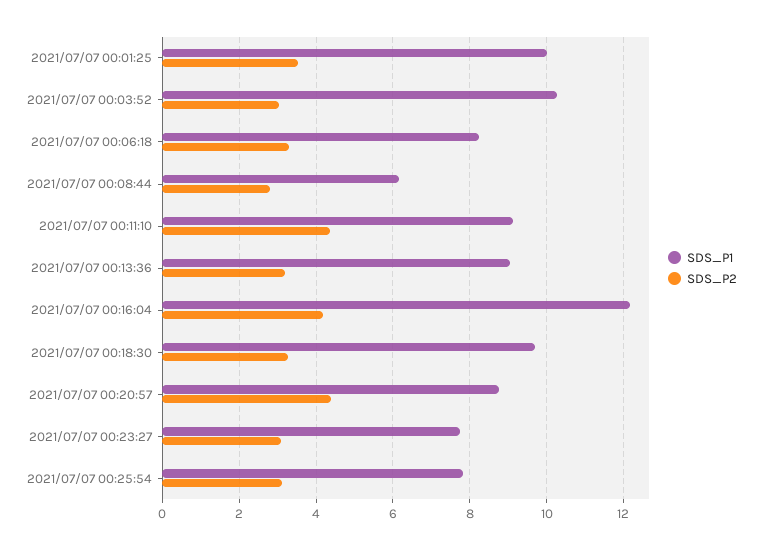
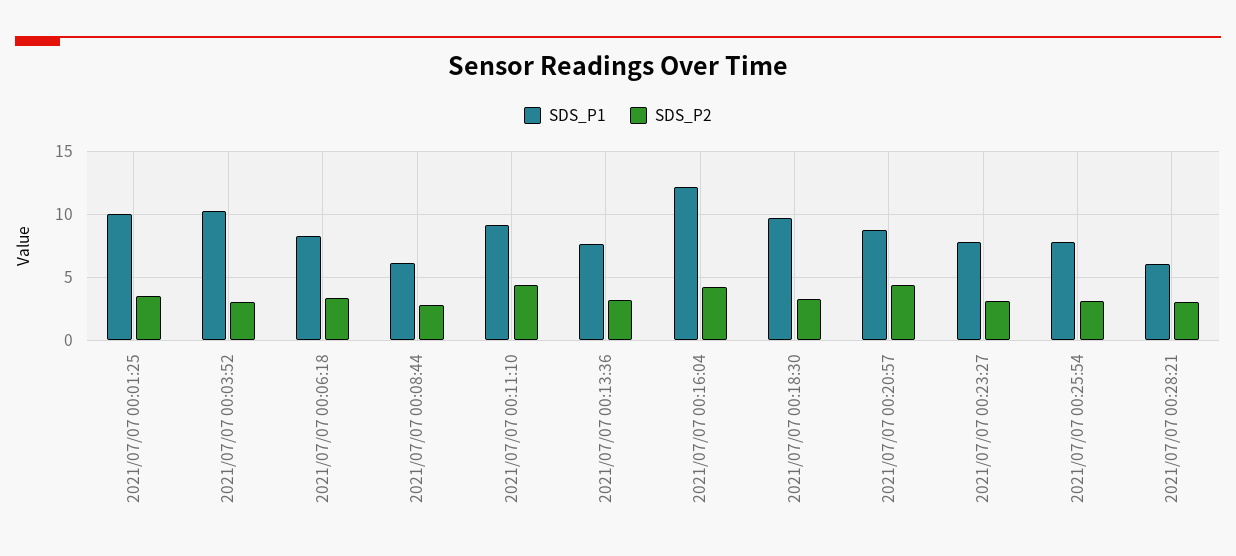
SDS_P1, 2021/07/07 00:13:36: 9 -> 7.5
SDS_P1, 2021/07/07 00:28:21: none -> 6
SDS_P2, 2021/07/07 00:28:21: none -> 3

